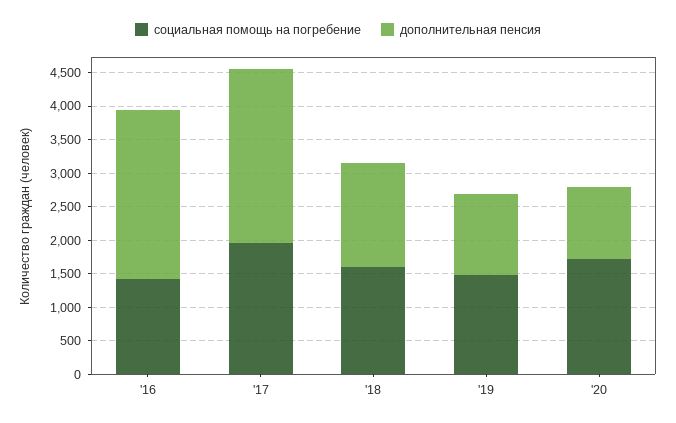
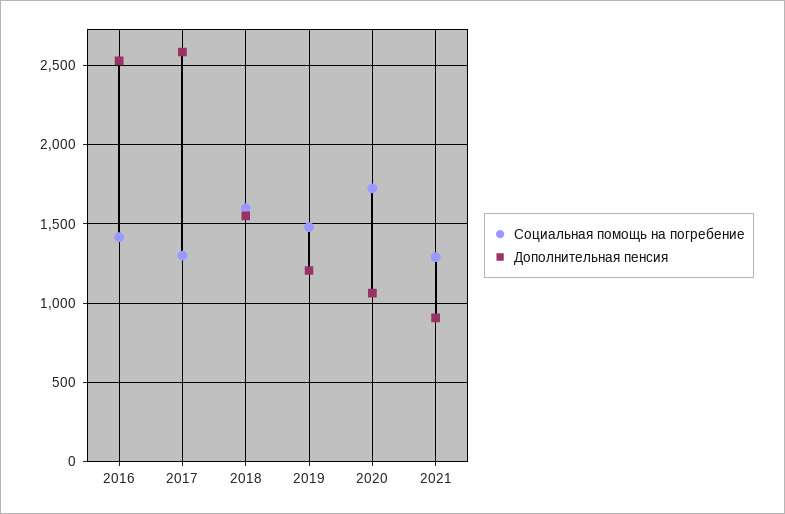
социальная помощь на погребение, '17: 2000 -> 1300
социальная помощь на погребение, 2021: none -> 1300
дополнительная пенсия, 2021: none -> 900

